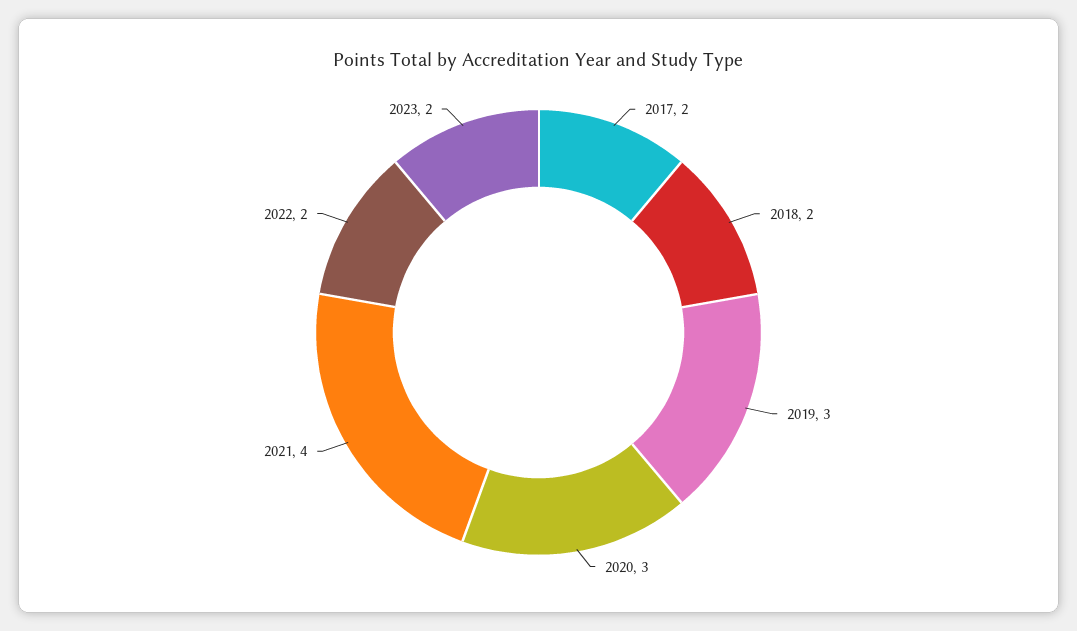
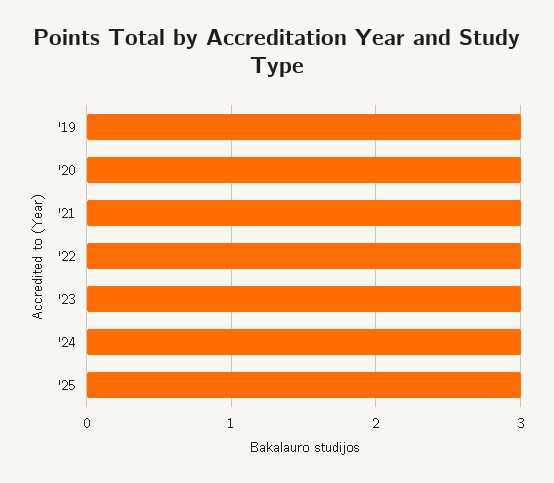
2017: 2 -> none
2018: 2 -> none
2021: 4 -> 3
2022: 2 -> 3
2023: 2 -> 3
'24: none -> 3
'25: none -> 3

